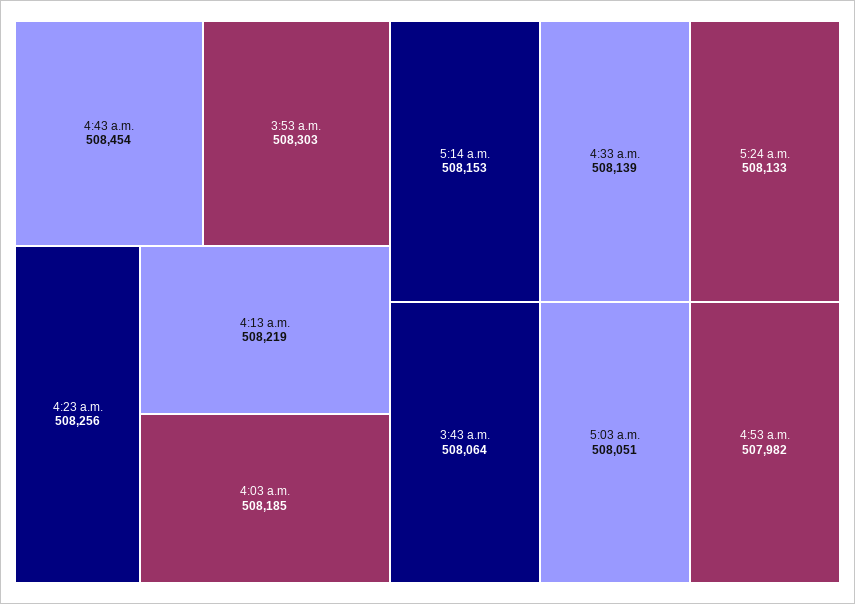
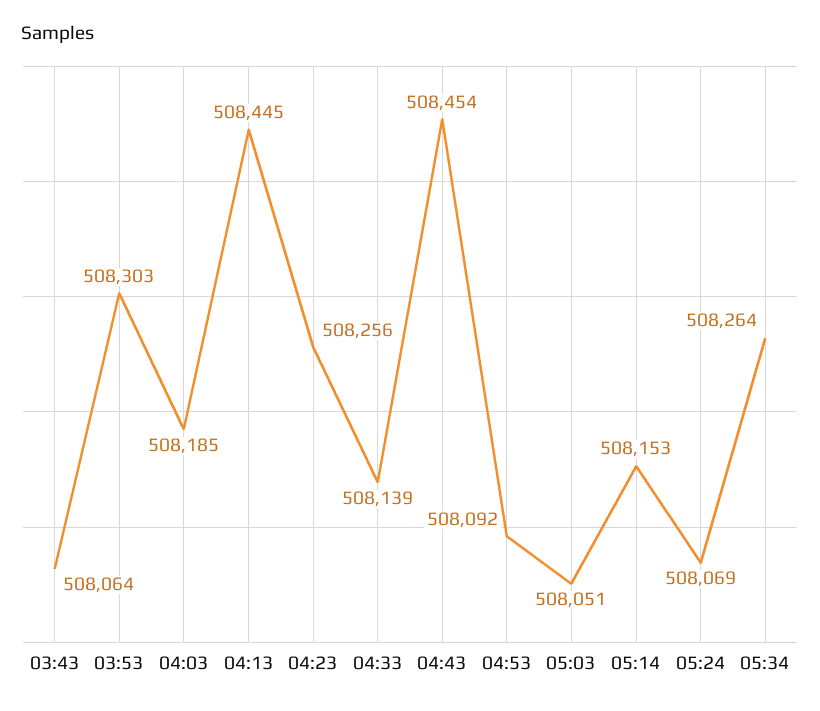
4:13 a.m.: 508219 -> 508445
5:24 a.m.: 508133 -> 508069
4:53 a.m.: 507982 -> 508092
05:34: none -> 508264

